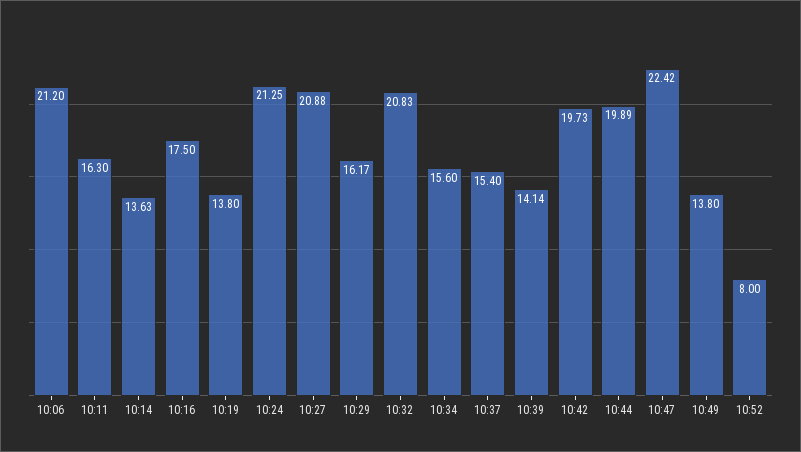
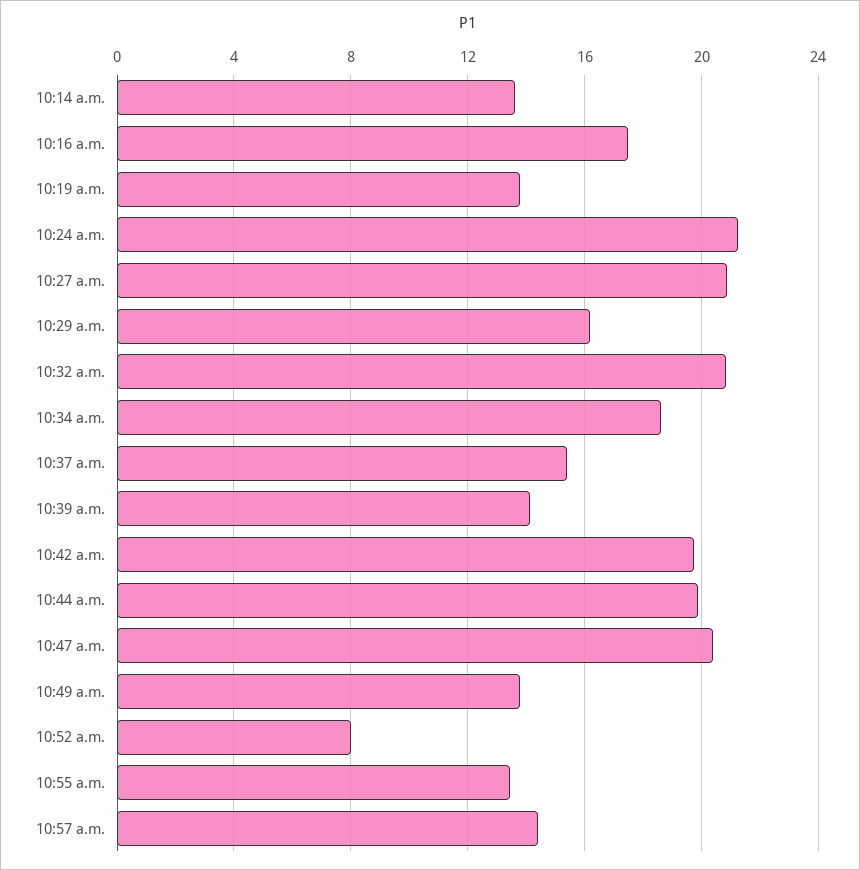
10:06: 21.2 -> none
10:11: 16.3 -> none
10:34: 15.6 -> 18.5
10:47: 22.42 -> 20.5
10:55 a.m.: none -> 13.5
10:57 a.m.: none -> 14.5

